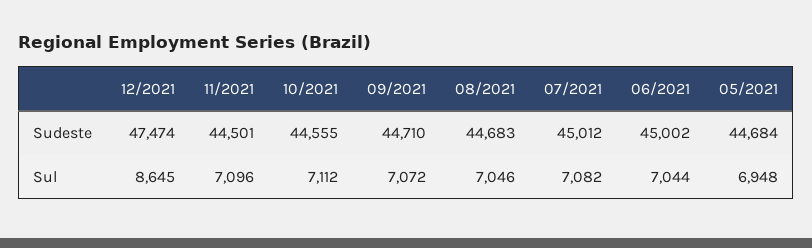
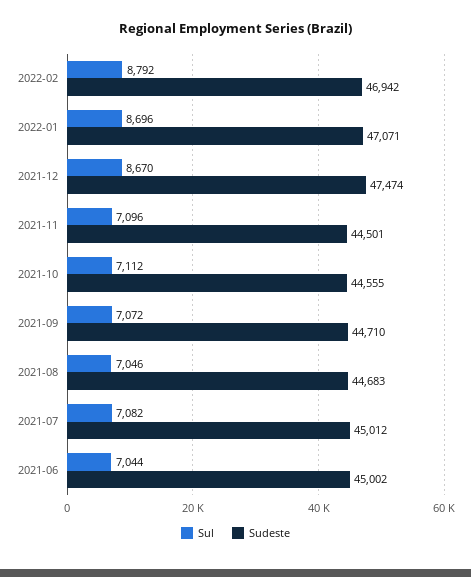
Sudeste, 05/2021: 44684 -> none
Sul, 12/2021: 8645 -> 8670
Sul, 05/2021: 6948 -> none
Sul, 2022-02: none -> 8792
Sudeste, 2022-02: none -> 46942
Sul, 2022-01: none -> 8696
Sudeste, 2022-01: none -> 47071

